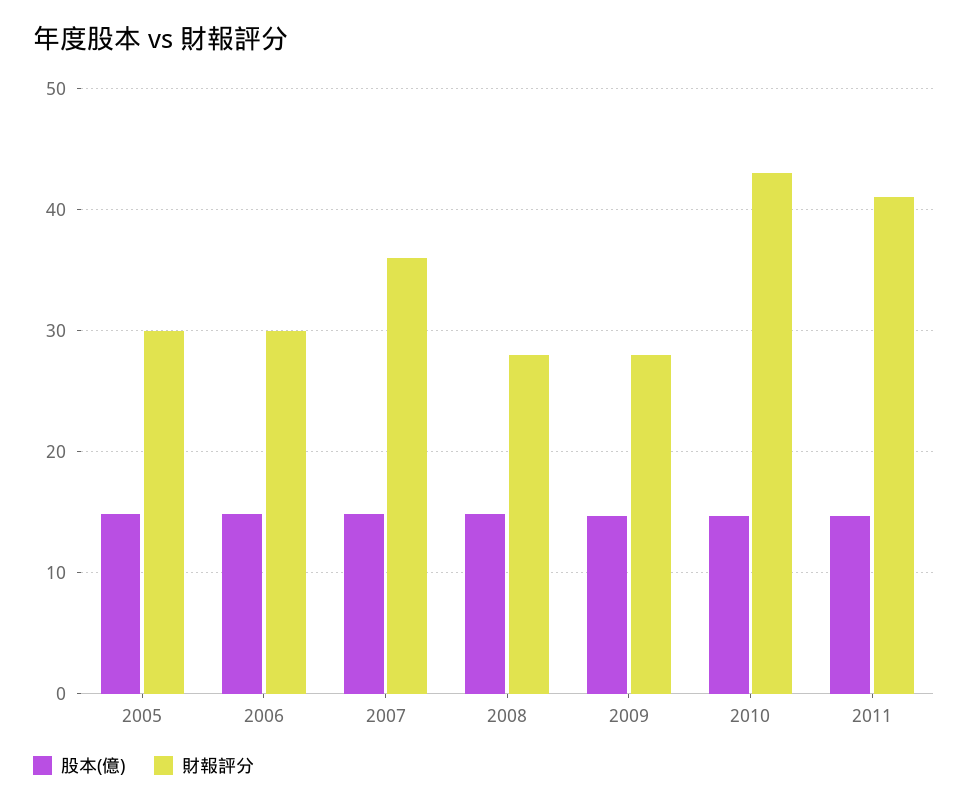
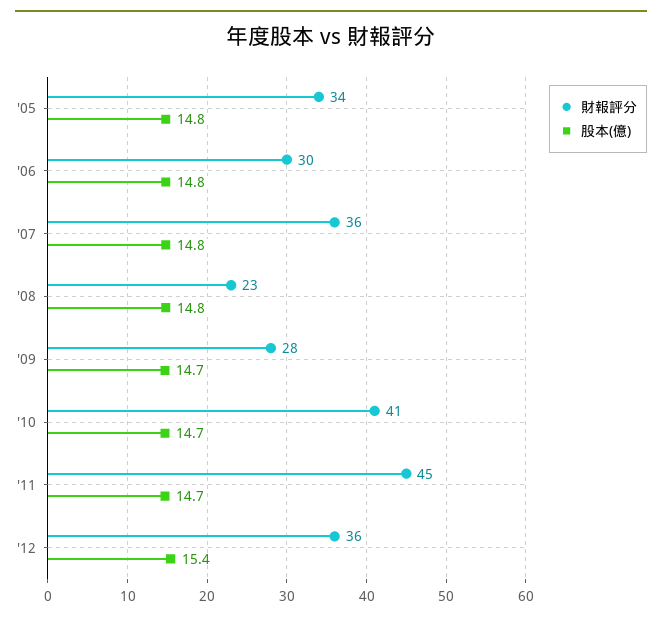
財報評分, 2005: 30 -> 34
財報評分, 2008: 28 -> 23
財報評分, 2010: 43 -> 41
財報評分, 2011: 41 -> 45
財報評分, '12: none -> 36
股本(億), '12: none -> 15.4

